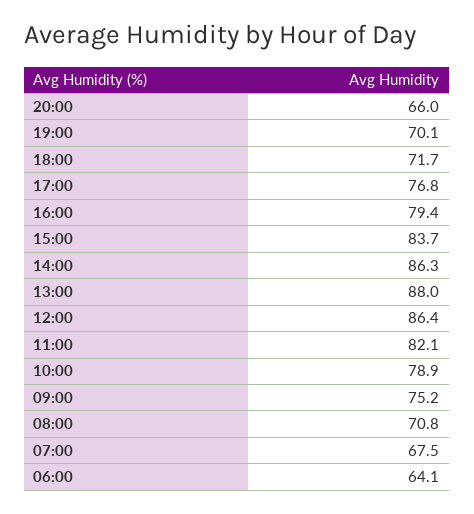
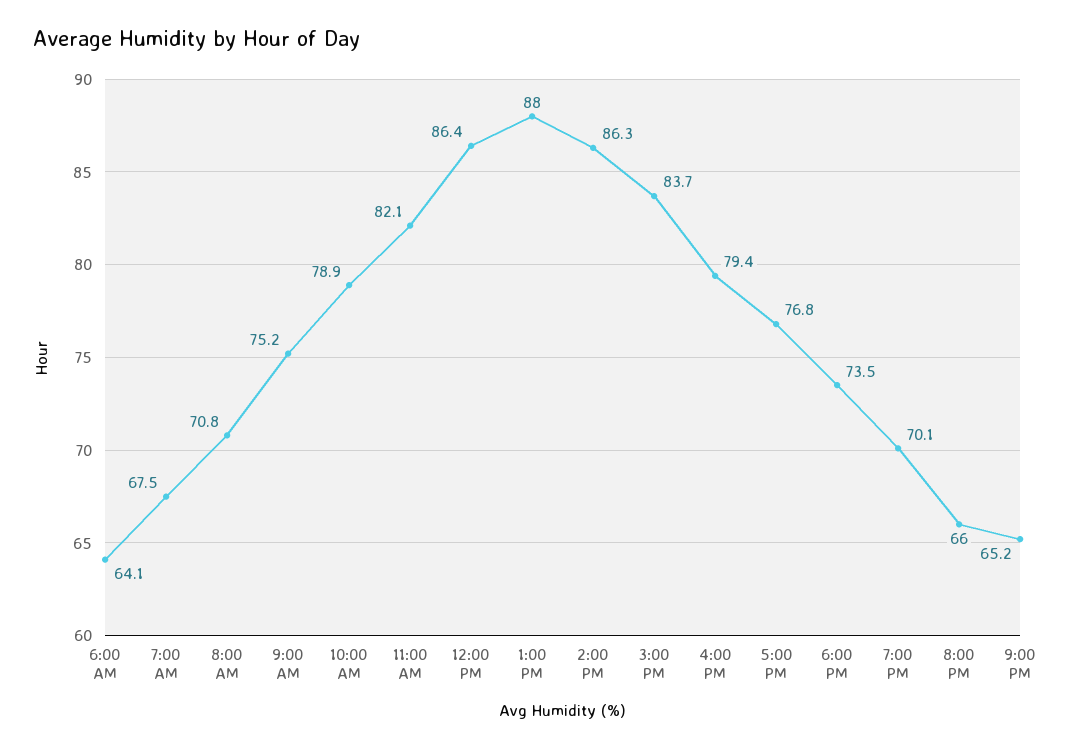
18:00: 71.7 -> 73.5
9:00 PM: none -> 65.2

